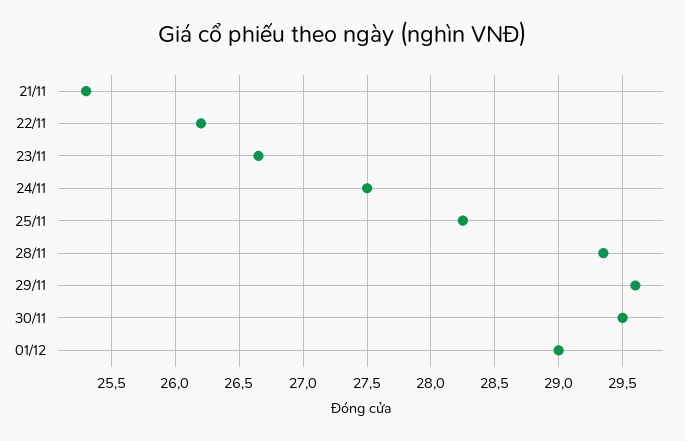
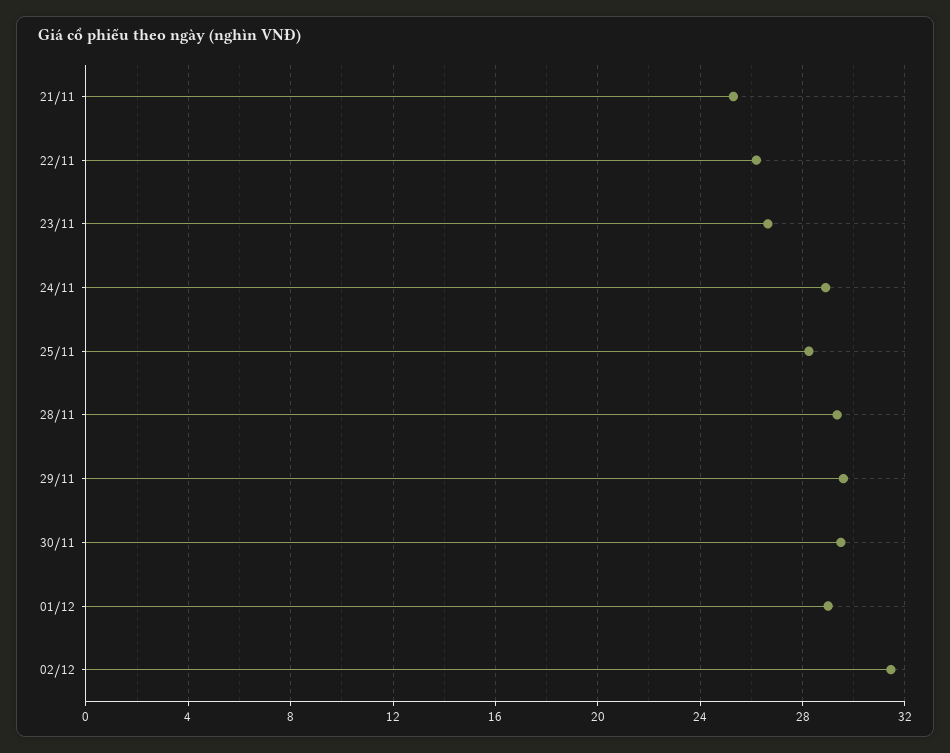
24/11: 27.5 -> 29
02/12: none -> 31.5

